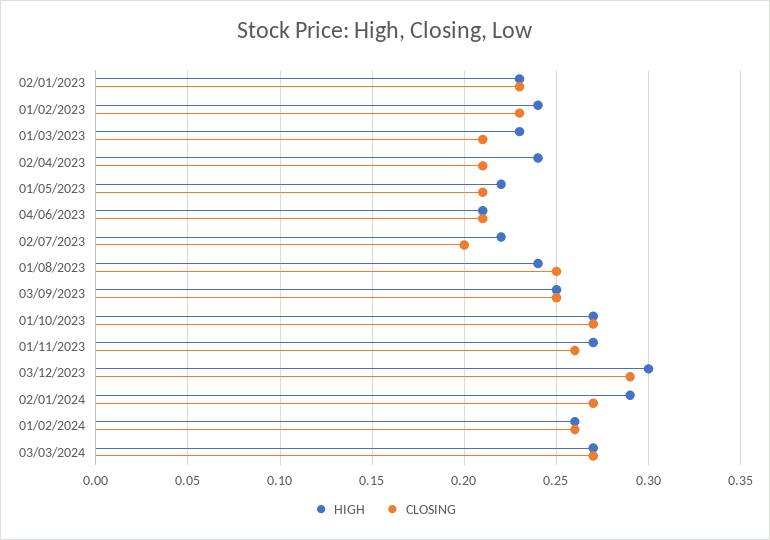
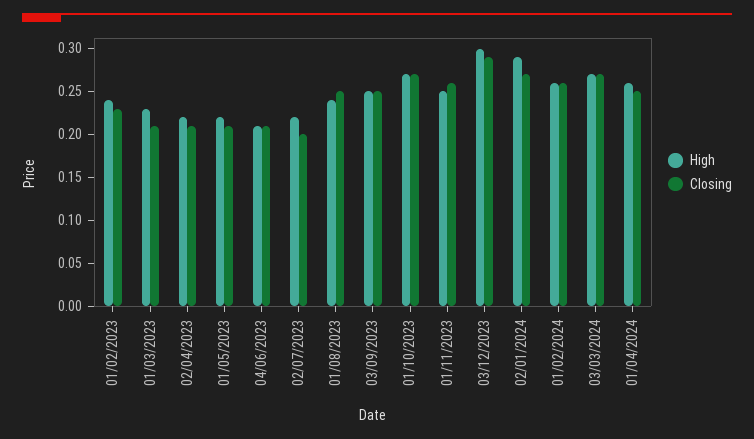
HIGH, 02/01/2023: 0.23 -> none
CLOSING, 02/01/2023: 0.23 -> none
HIGH, 02/04/2023: 0.24 -> 0.22
HIGH, 01/11/2023: 0.27 -> 0.25
HIGH, 01/04/2024: none -> 0.26
CLOSING, 01/04/2024: none -> 0.25

